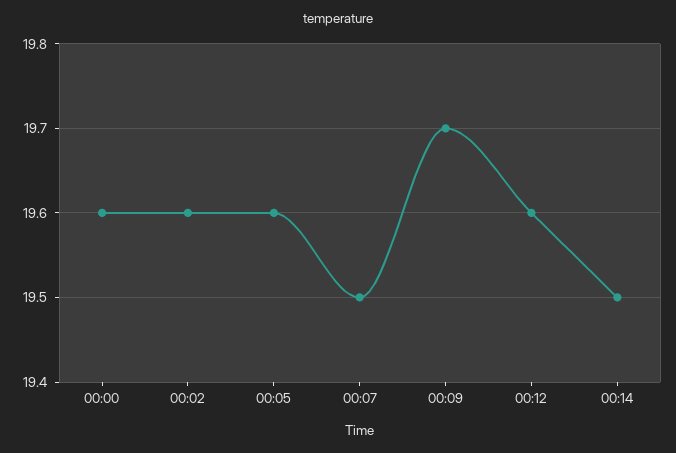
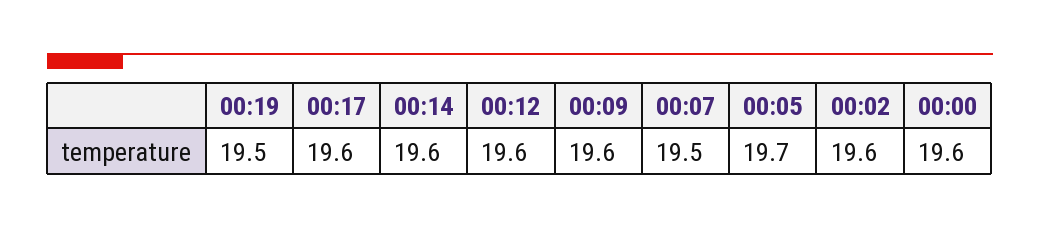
00:05: 19.6 -> 19.7
00:09: 19.7 -> 19.6
00:14: 19.5 -> 19.6
00:19: none -> 19.5
00:17: none -> 19.6

